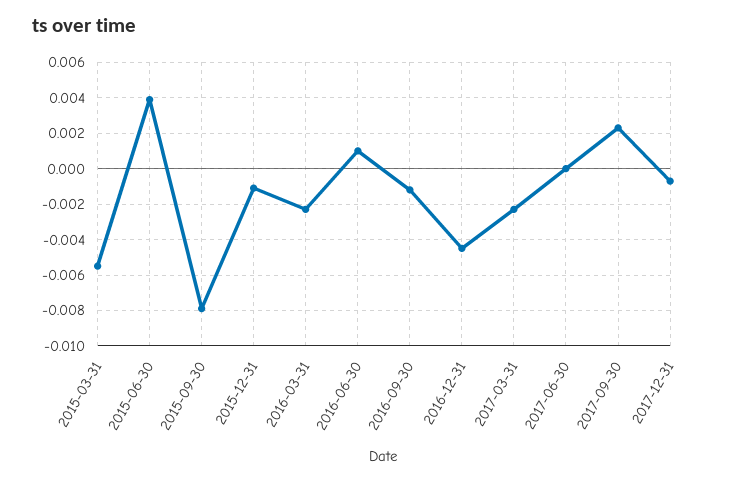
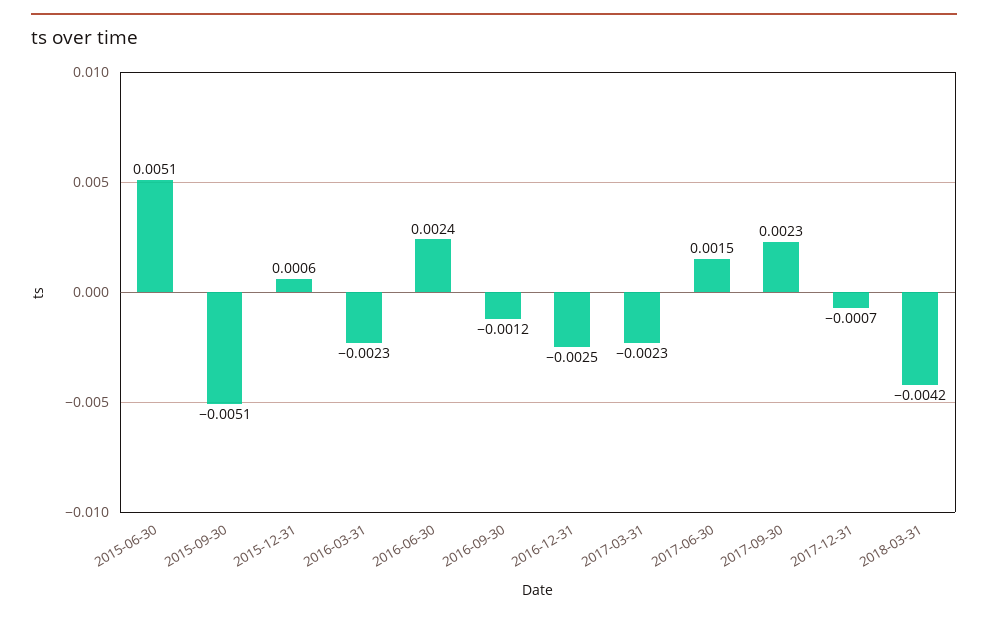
2015-03-31: -0.0055 -> none
2015-06-30: 0.004 -> 0.0051
2015-09-30: -0.008 -> -0.0051
2015-12-31: -0.001 -> 0.0006
2016-06-30: 0.001 -> 0.0024
2016-12-31: -0.0045 -> -0.0025
2017-06-30: 0 -> 0.0015
2018-03-31: none -> -0.0042

